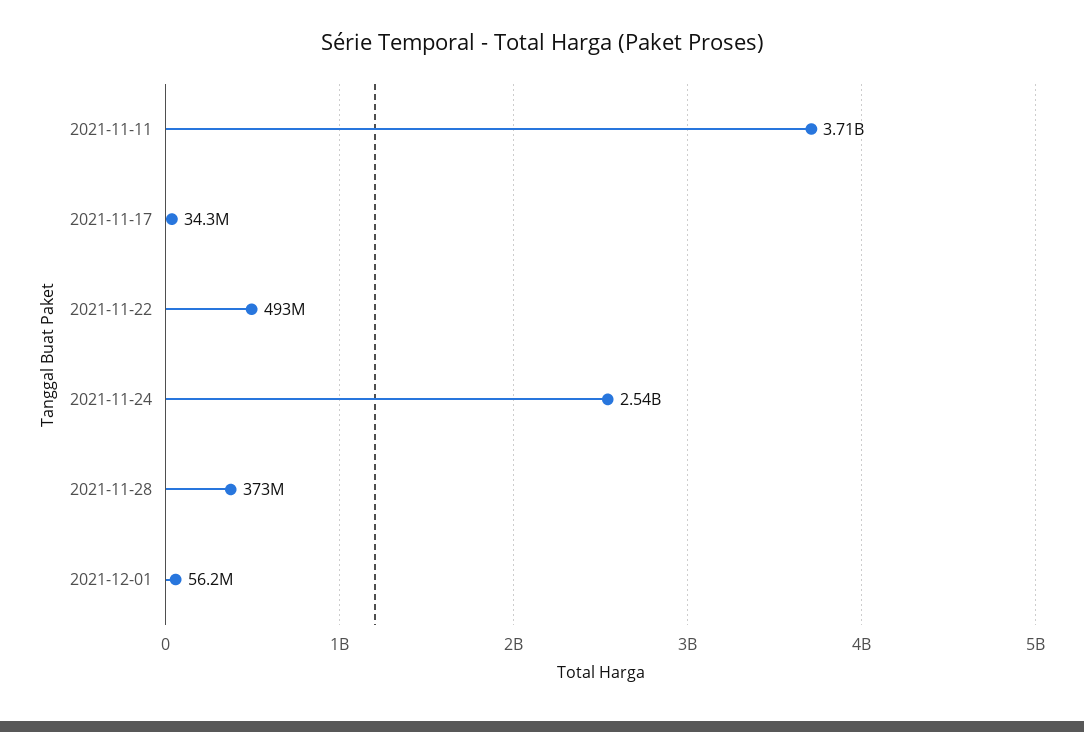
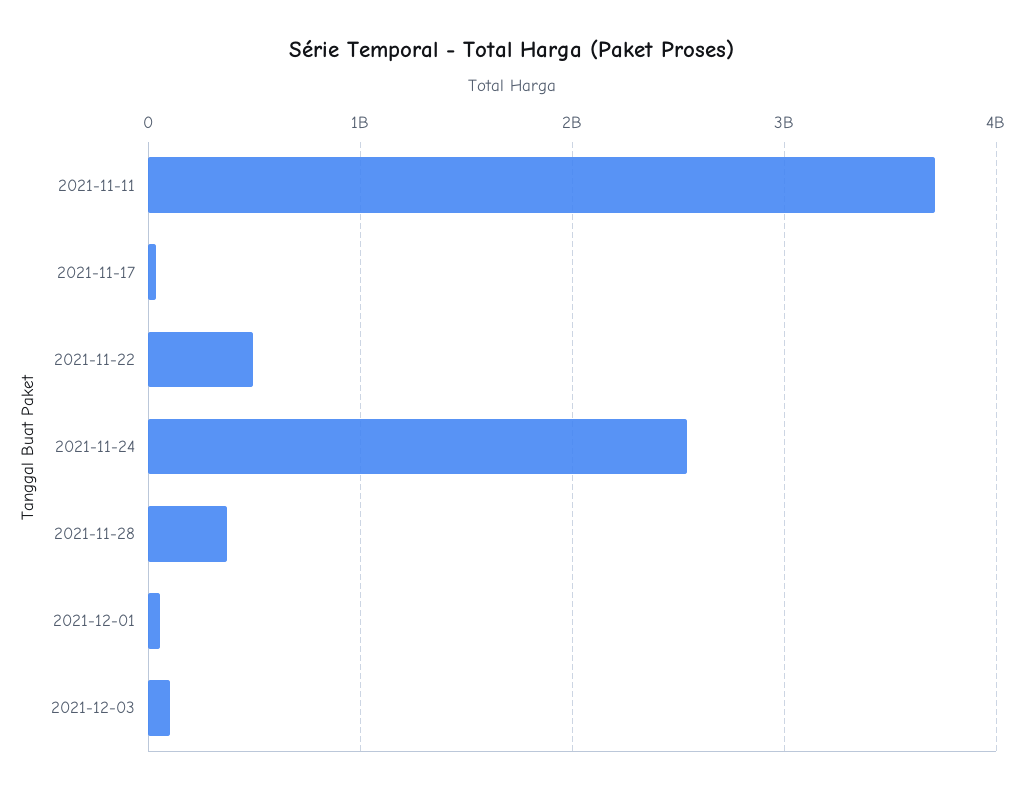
2021-12-03: none -> 100000000

